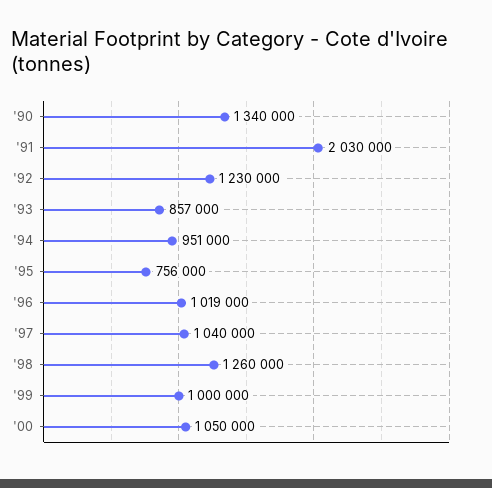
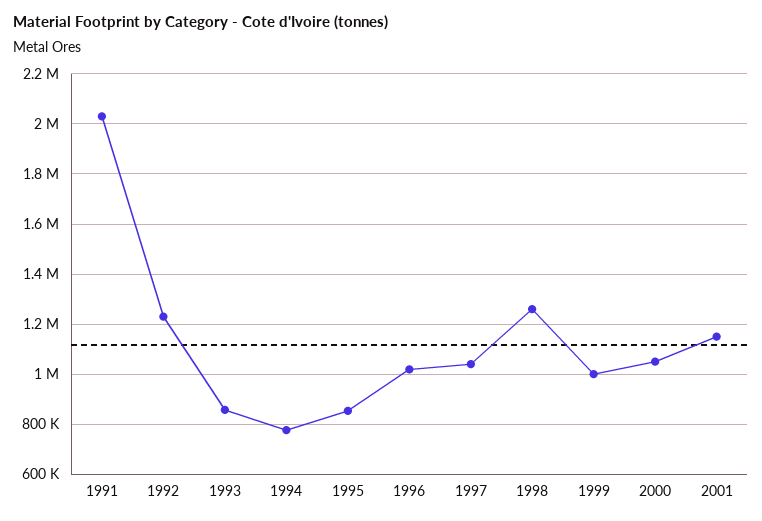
'90: 1340000 -> none
'94: 951000 -> 775000
'95: 756000 -> 850000
2001: none -> 1150000

